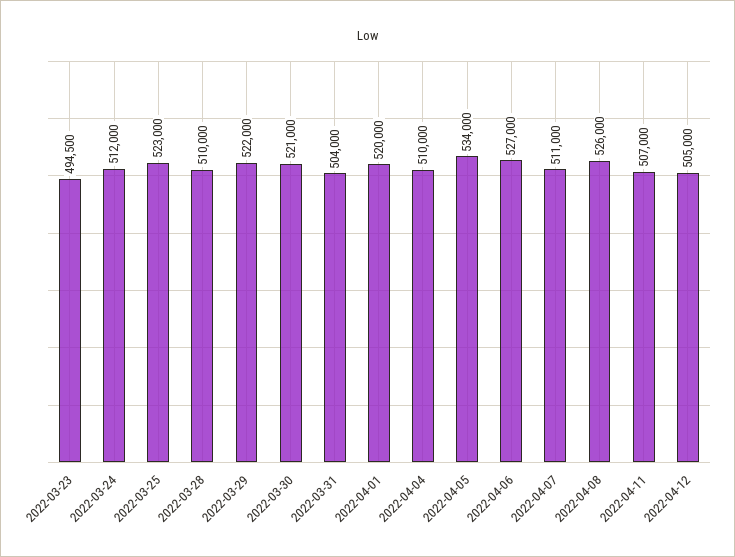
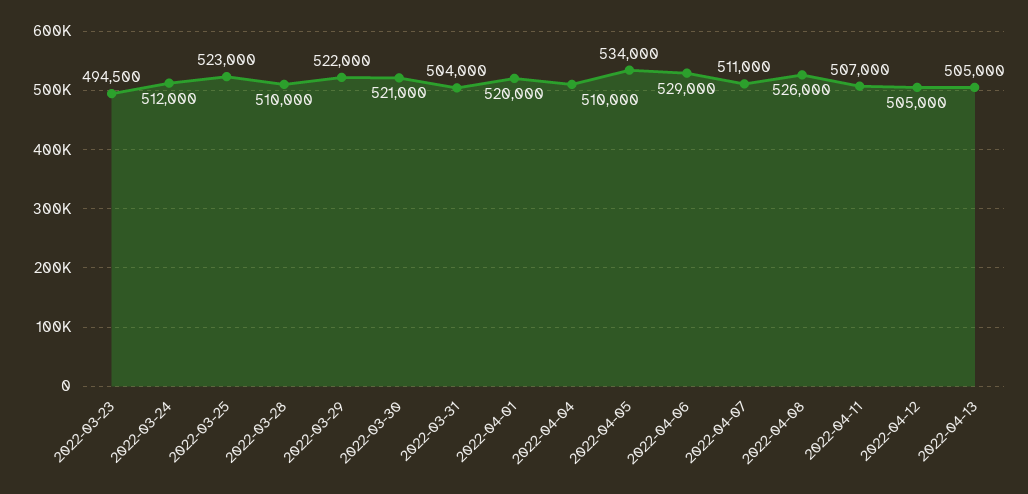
2022-04-06: 527000 -> 529000
2022-04-13: none -> 505000

